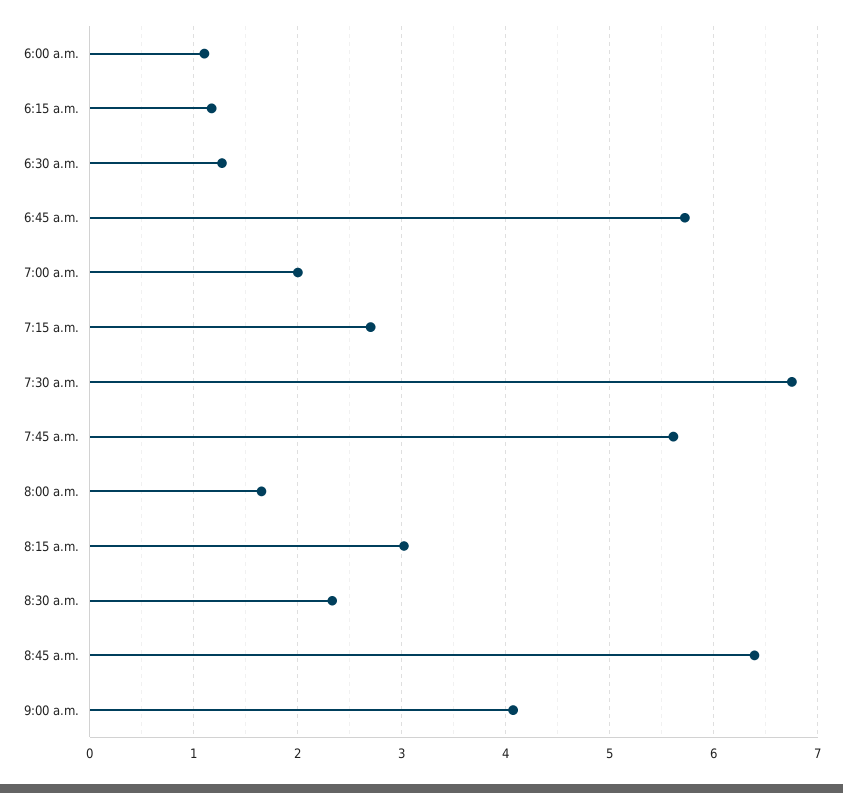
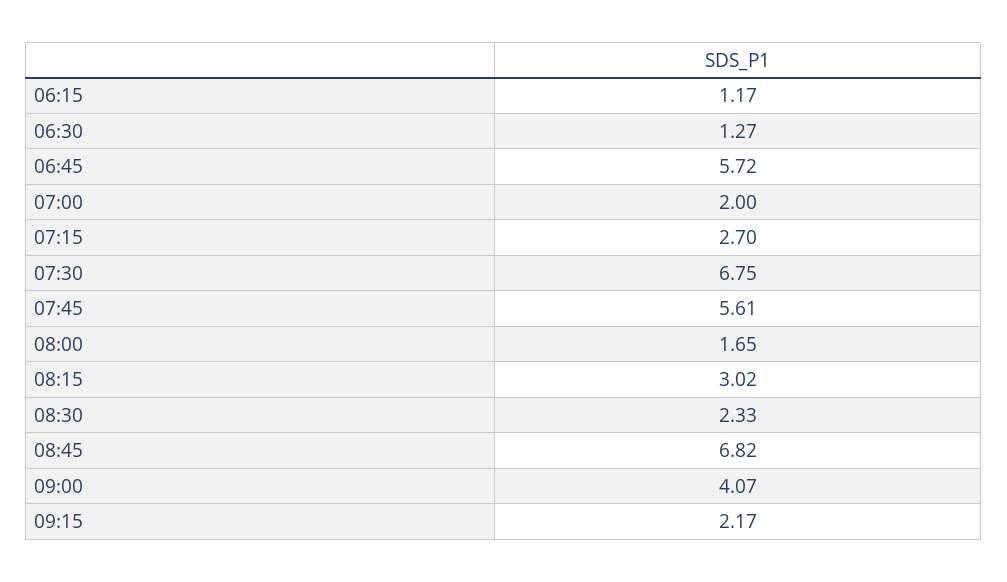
6:00 a.m.: 1.1 -> none
8:45 a.m.: 6.4 -> 6.82
09:15: none -> 2.17

